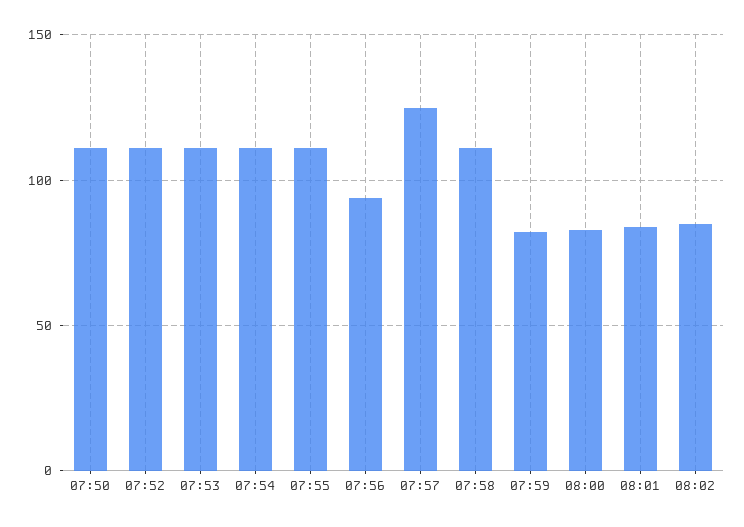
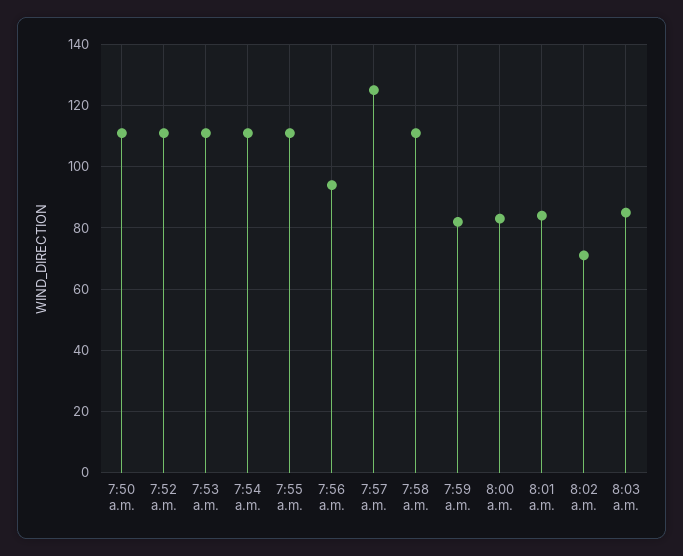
08:02: 85 -> 70
8:03 a.m.: none -> 85

